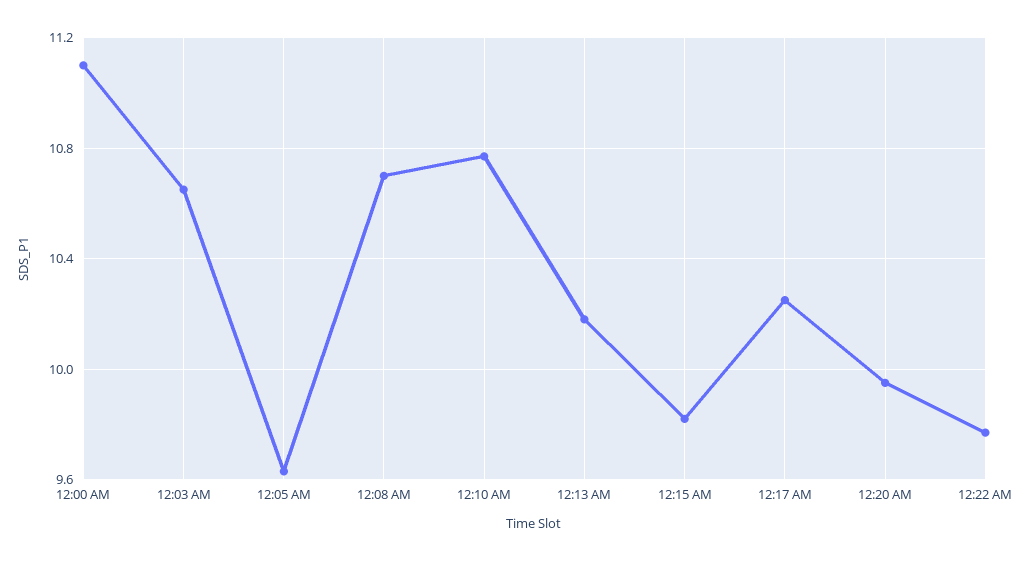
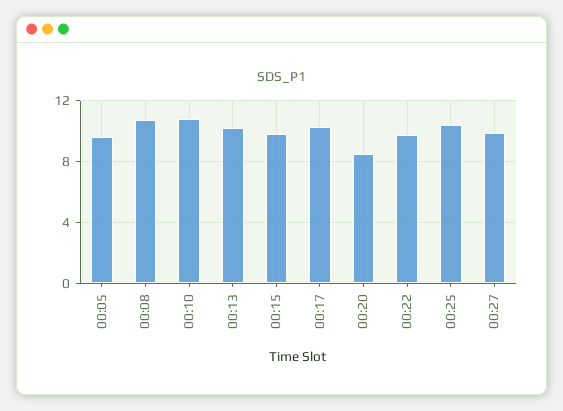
12:00 AM: 11.1 -> none
12:03 AM: 10.65 -> none
12:20 AM: 9.95 -> 8.5
00:25: none -> 10.5
00:27: none -> 10

